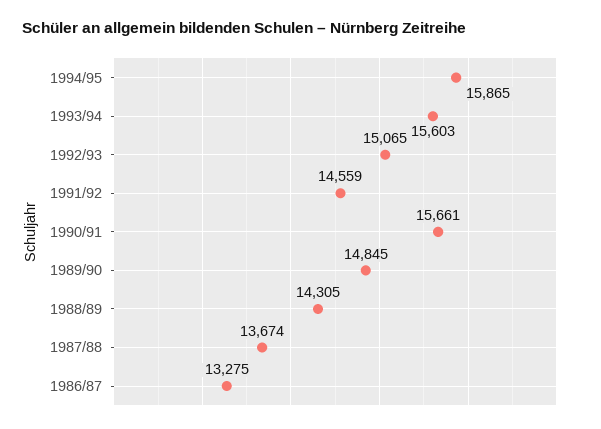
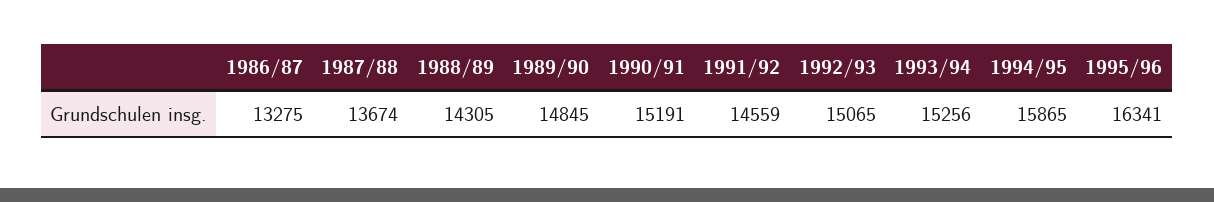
1993/94: 15603 -> 15256
1990/91: 15661 -> 15191
1995/96: none -> 16341

